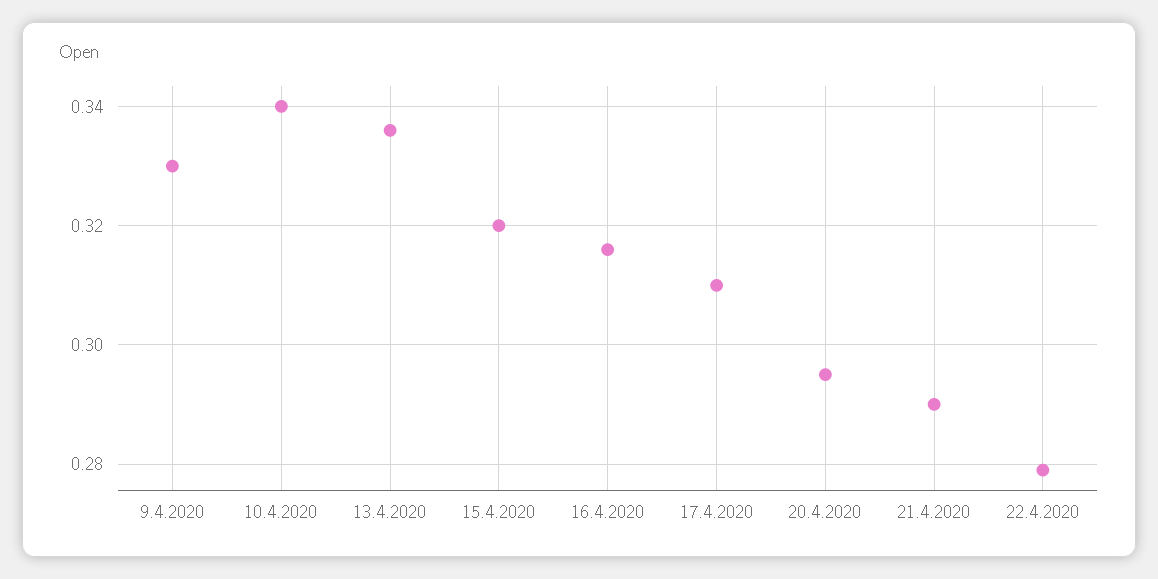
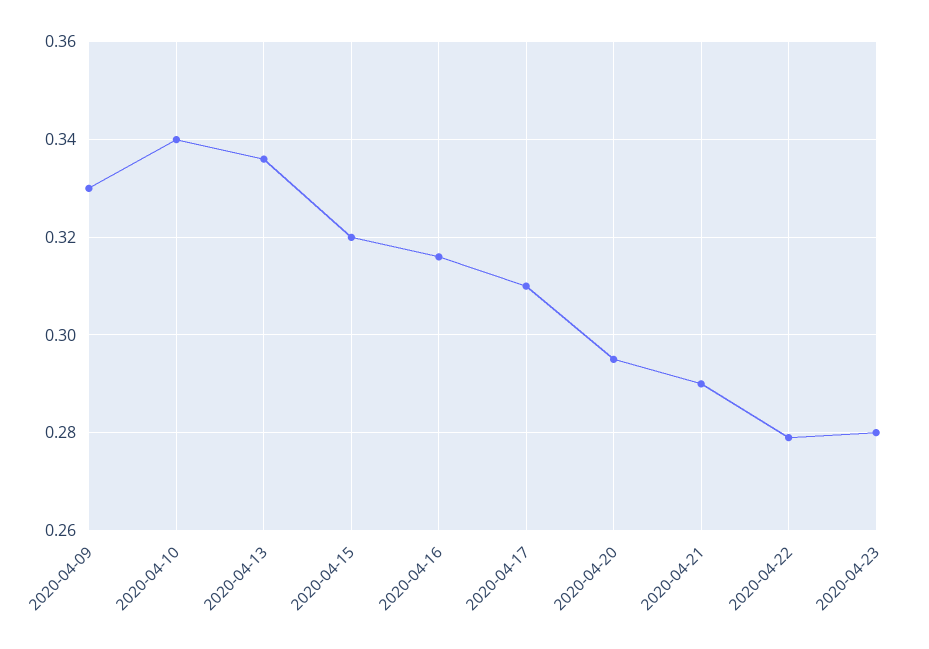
2020-04-23: none -> 0.28

